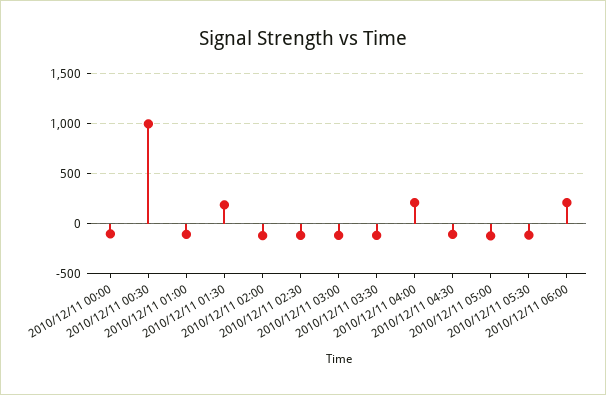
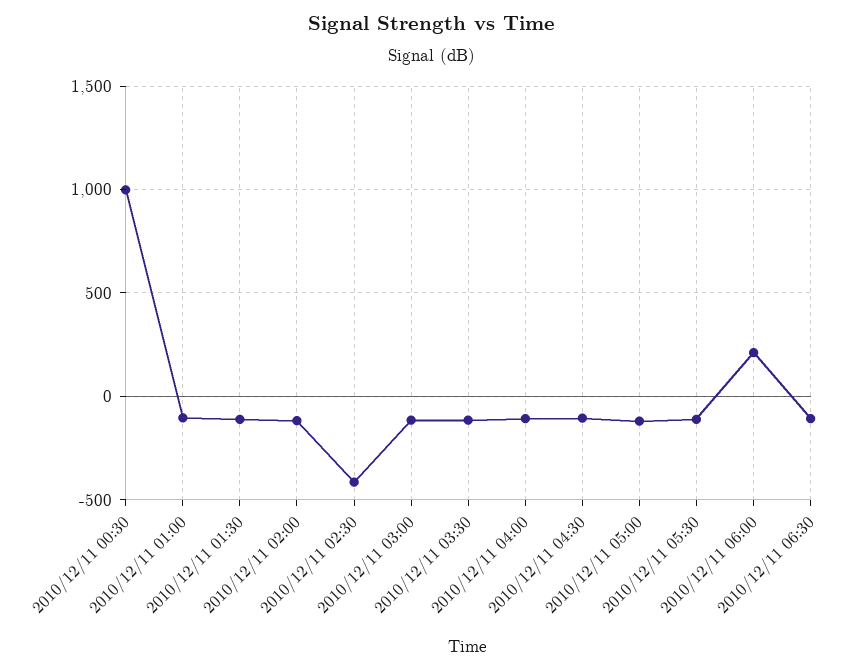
2010/12/11 00:00: -100 -> none
2010/12/11 01:30: 200 -> -100
2010/12/11 02:30: -100 -> -400
2010/12/11 04:00: 200 -> -100
2010/12/11 06:30: none -> -100

